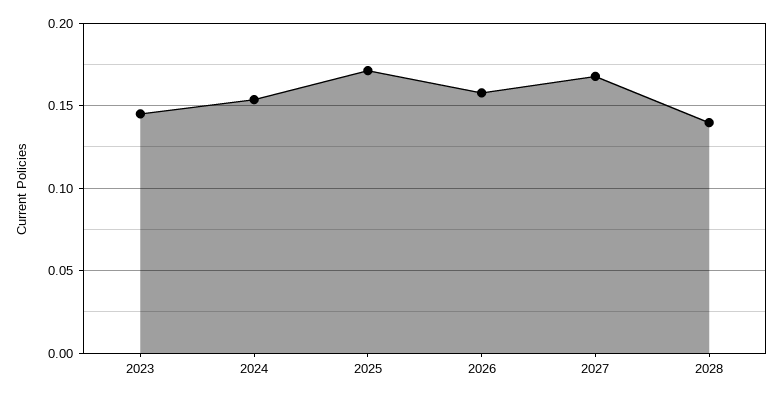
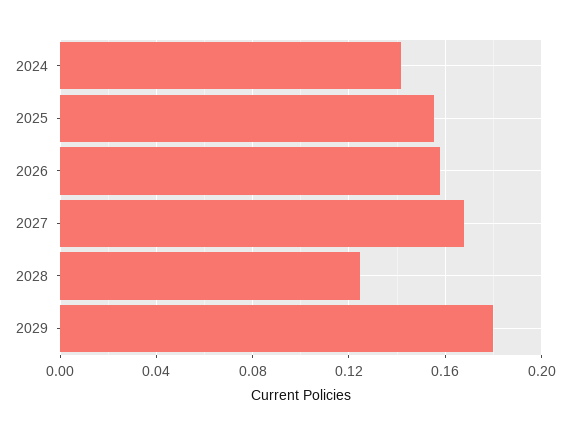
2023: 0.145 -> none
2024: 0.155 -> 0.14
2025: 0.17 -> 0.155
2028: 0.14 -> 0.125
2029: none -> 0.18

